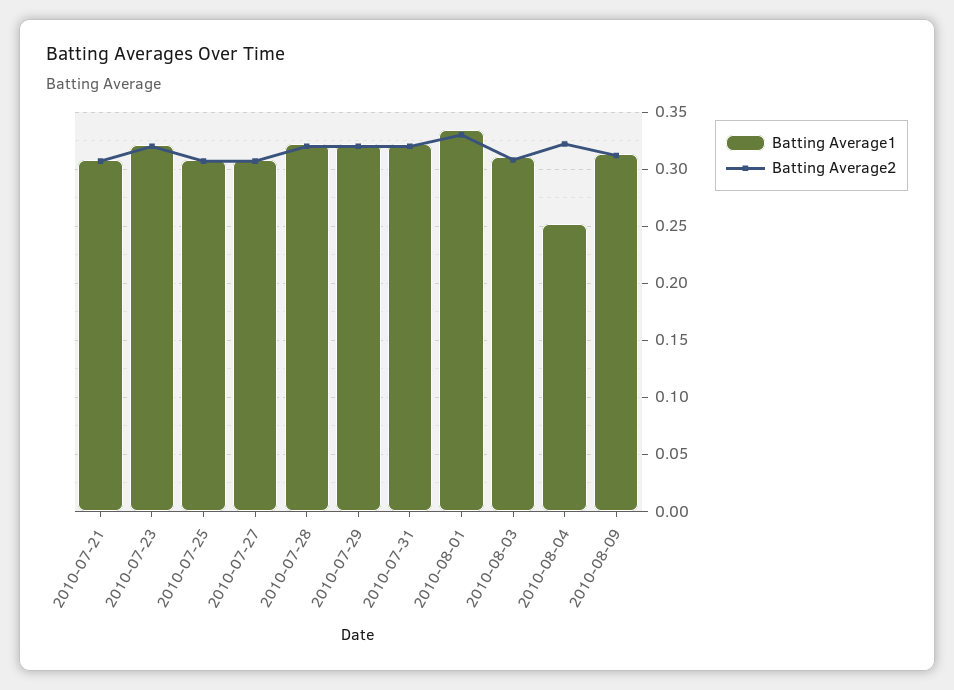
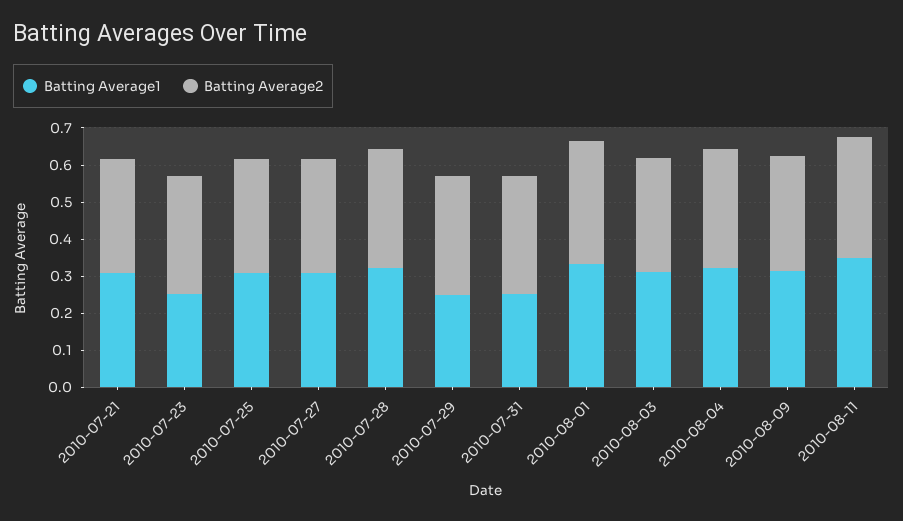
Batting Average1, 2010-07-23: 0.32 -> 0.25
Batting Average1, 2010-07-29: 0.32 -> 0.25
Batting Average1, 2010-07-31: 0.32 -> 0.25
Batting Average1, 2010-08-04: 0.25 -> 0.325
Batting Average1, 2010-08-11: none -> 0.35
Batting Average2, 2010-08-11: none -> 0.325

